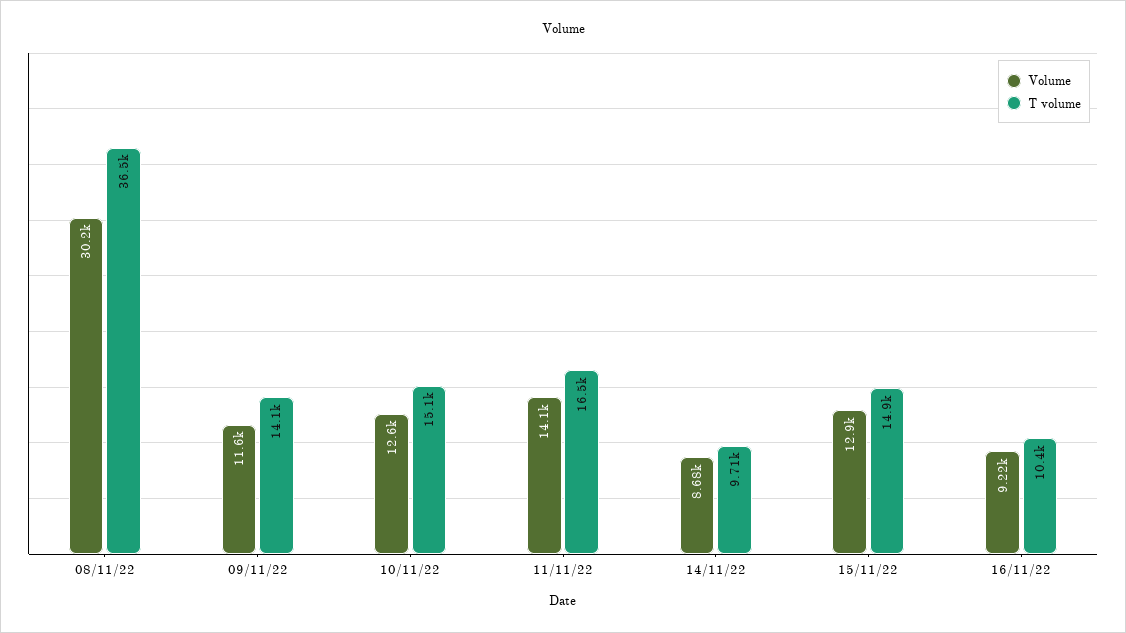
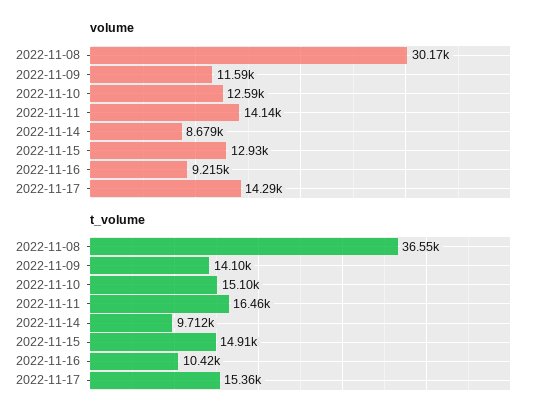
Volume, 2022-11-17: none -> 14290
T volume, 2022-11-17: none -> 15360

